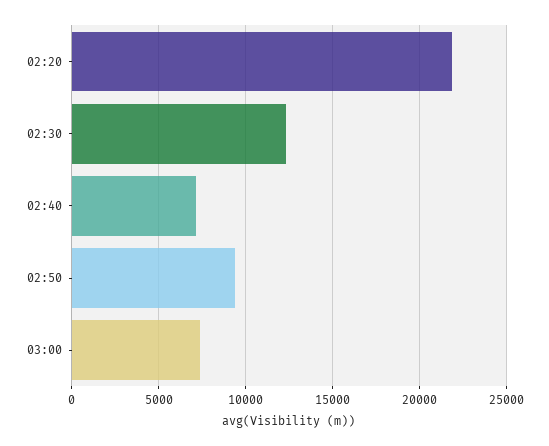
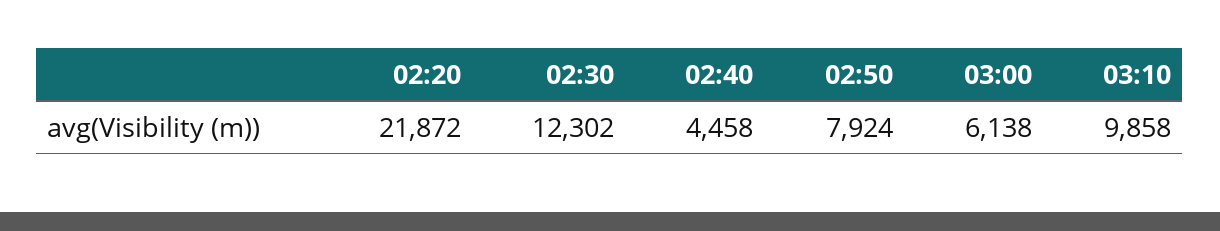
02:40: 7000 -> 4458
02:50: 9500 -> 7924
03:00: 7500 -> 6138
03:10: none -> 9858

